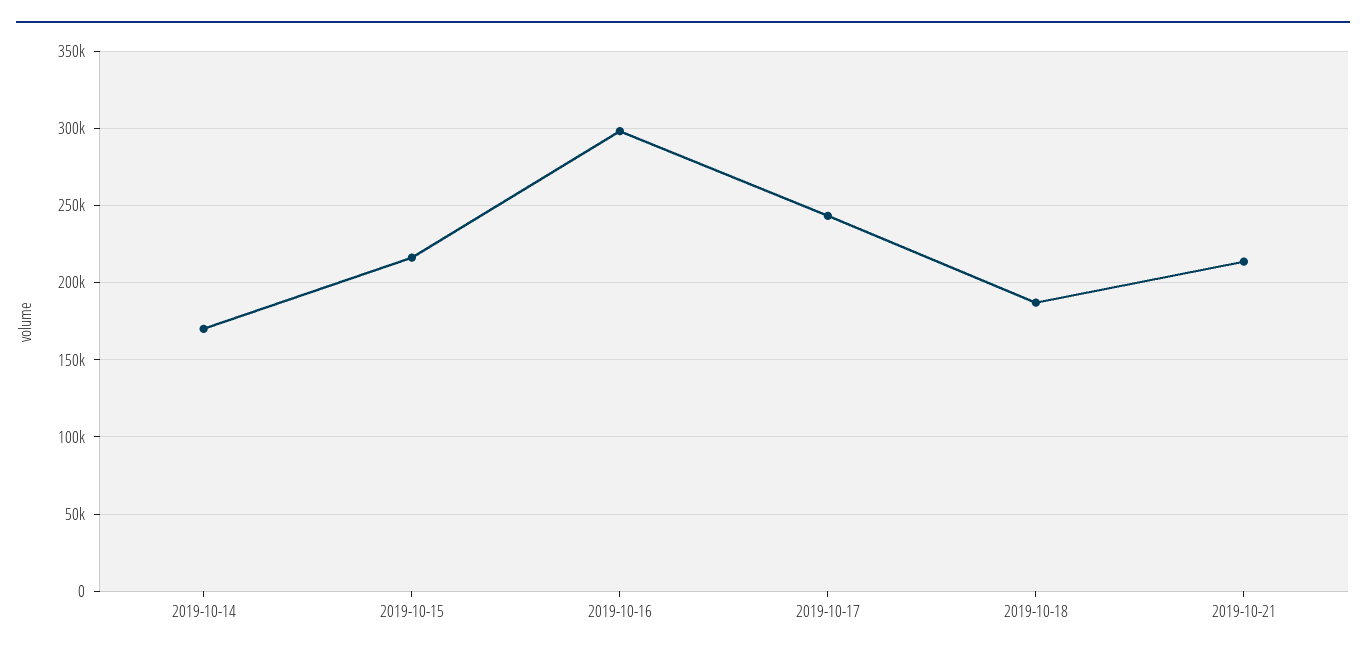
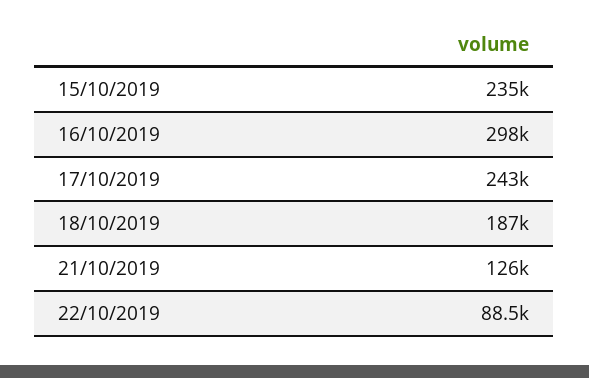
2019-10-14: 170000 -> none
2019-10-15: 215000 -> 235000
2019-10-21: 215000 -> 126000
22/10/2019: none -> 88500

